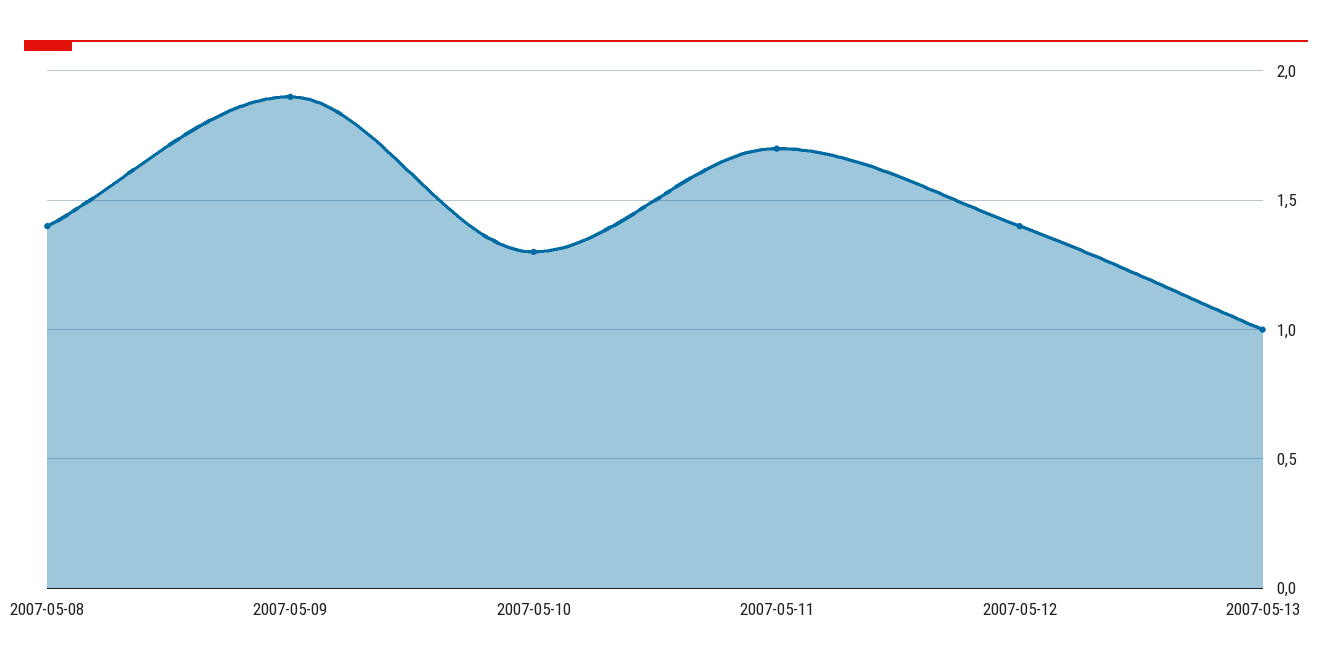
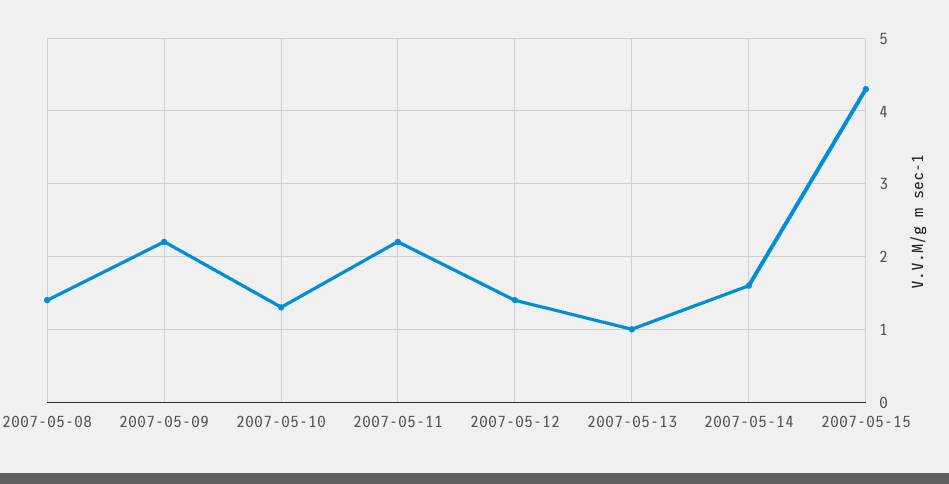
2007-05-09: 1.9 -> 2.2
2007-05-11: 1.7 -> 2.2
2007-05-14: none -> 1.6
2007-05-15: none -> 4.3

